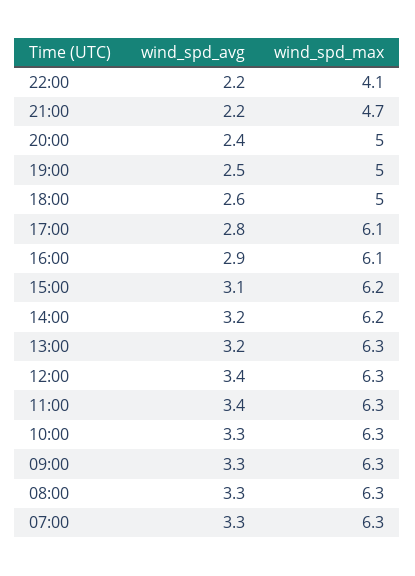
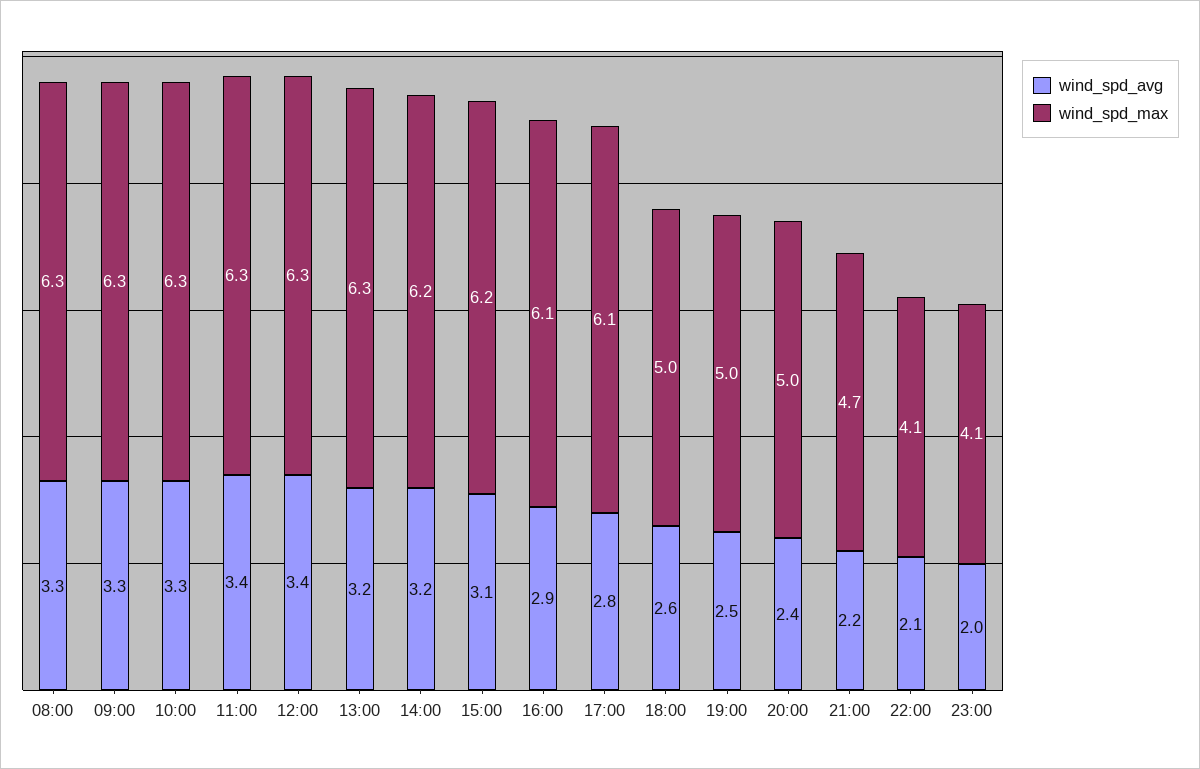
wind_spd_avg, 22:00: 2.2 -> 2.1
wind_spd_avg, 07:00: 3.3 -> none
wind_spd_max, 07:00: 6.3 -> none
wind_spd_avg, 23:00: none -> 2
wind_spd_max, 23:00: none -> 4.1

